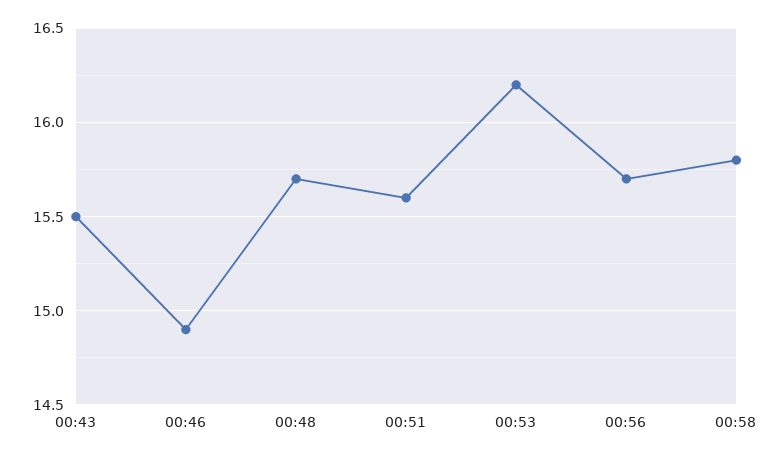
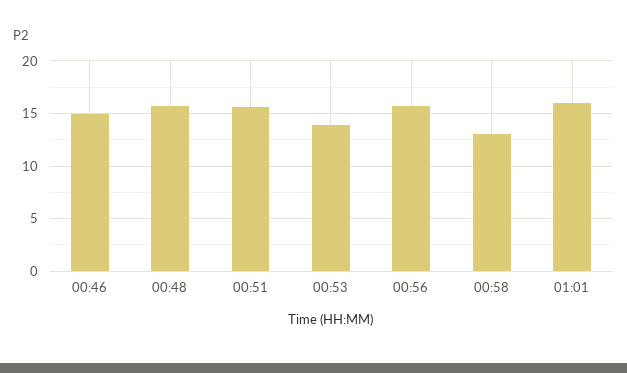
00:43: 15.5 -> none
00:53: 16.2 -> 14
00:58: 15.8 -> 13
01:01: none -> 16

